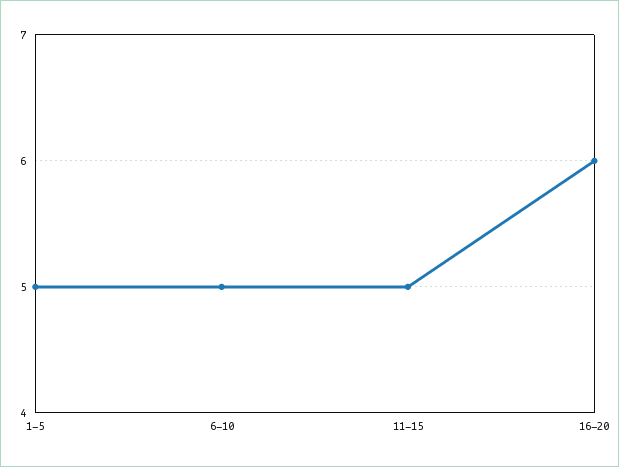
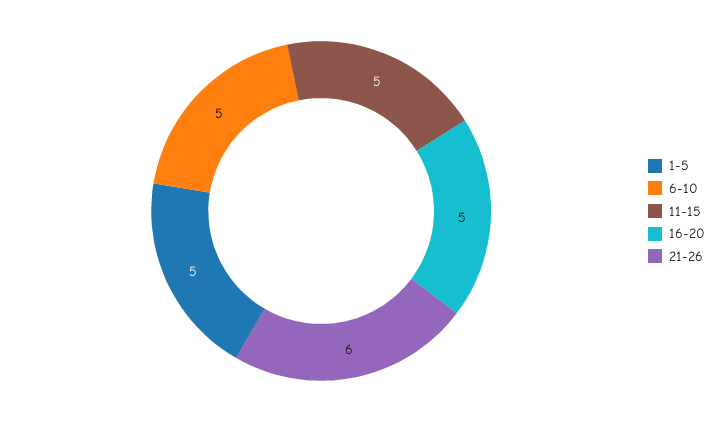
16-20: 6 -> 5
21-26: none -> 6

